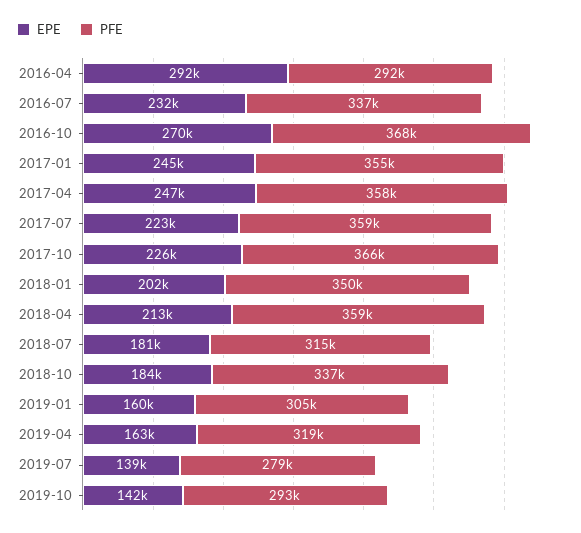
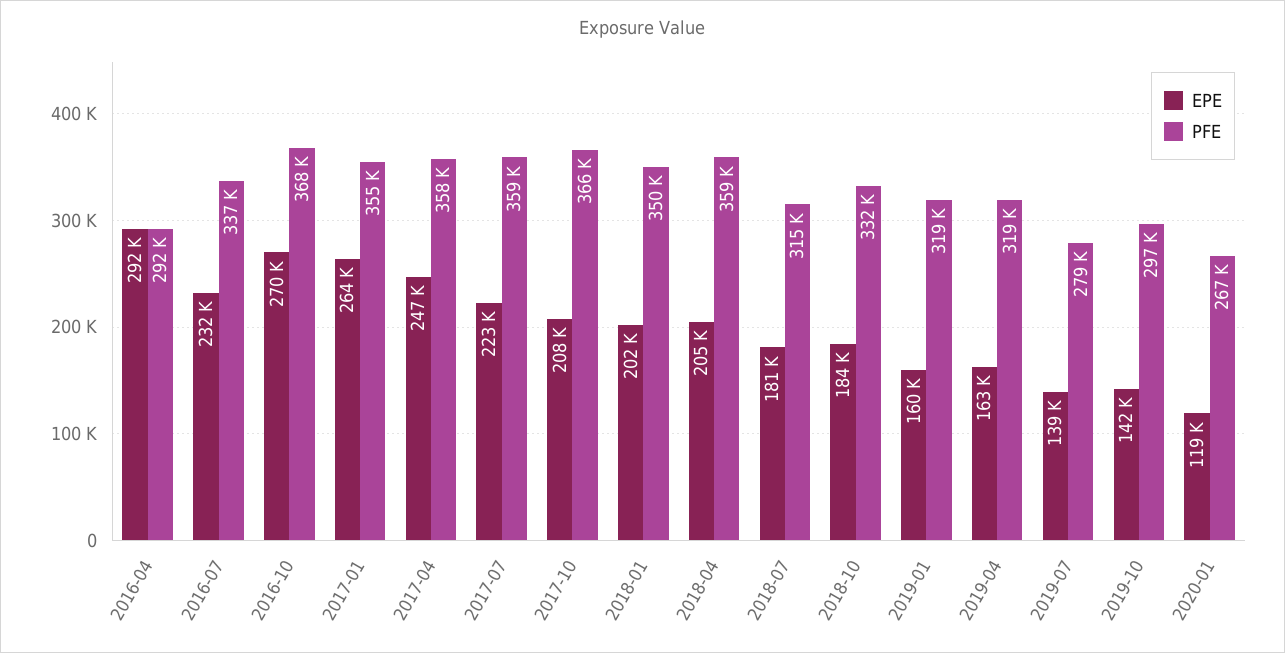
EPE, 2017-01: 245000 -> 264000
EPE, 2017-10: 226000 -> 208000
EPE, 2018-04: 213000 -> 205000
PFE, 2018-10: 337000 -> 332000
PFE, 2019-01: 305000 -> 319000
PFE, 2019-10: 293000 -> 297000
EPE, 2020-01: none -> 119000
PFE, 2020-01: none -> 267000

